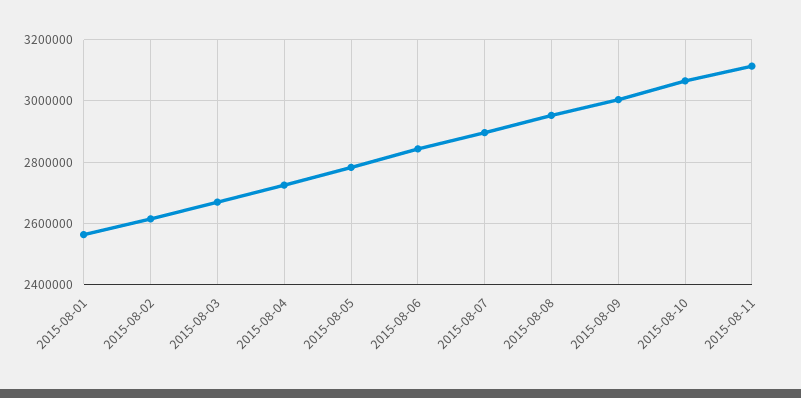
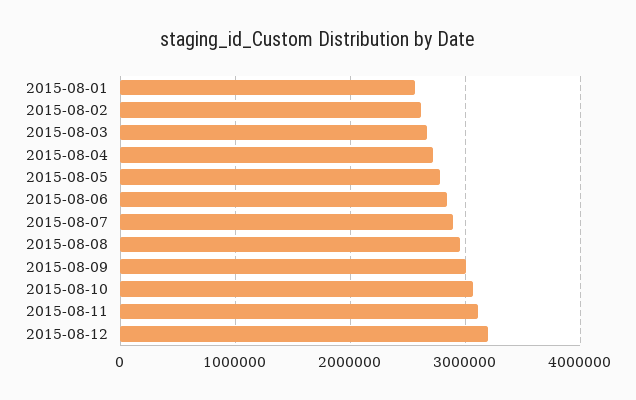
2015-08-12: none -> 3200000

